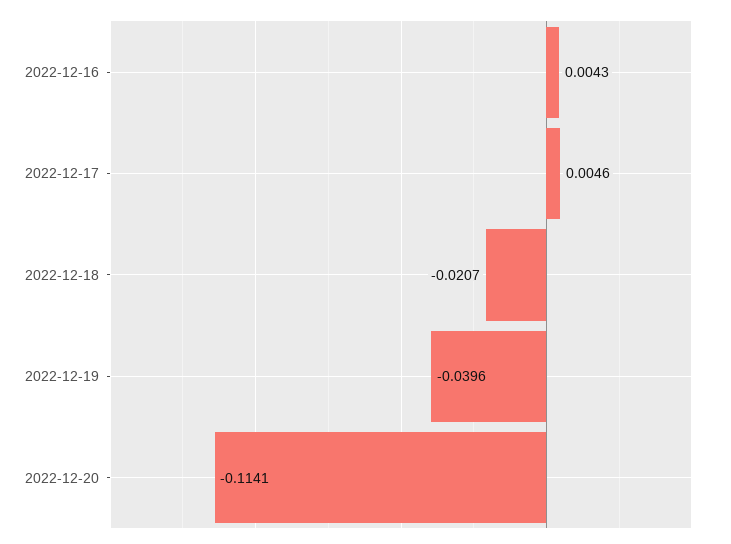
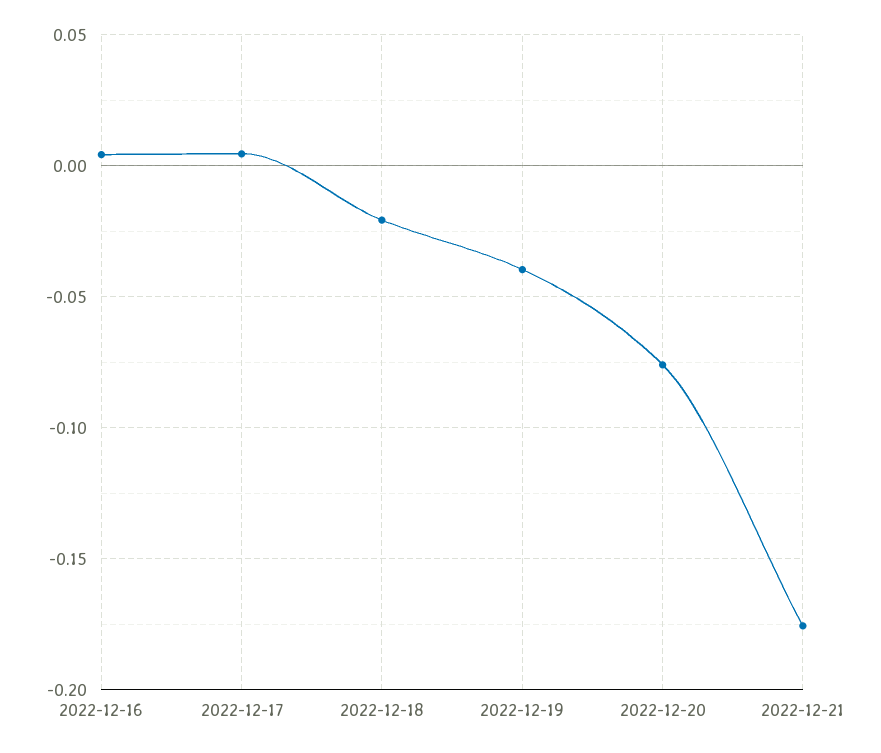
2022-12-20: -0.1141 -> -0.075
2022-12-21: none -> -0.175

